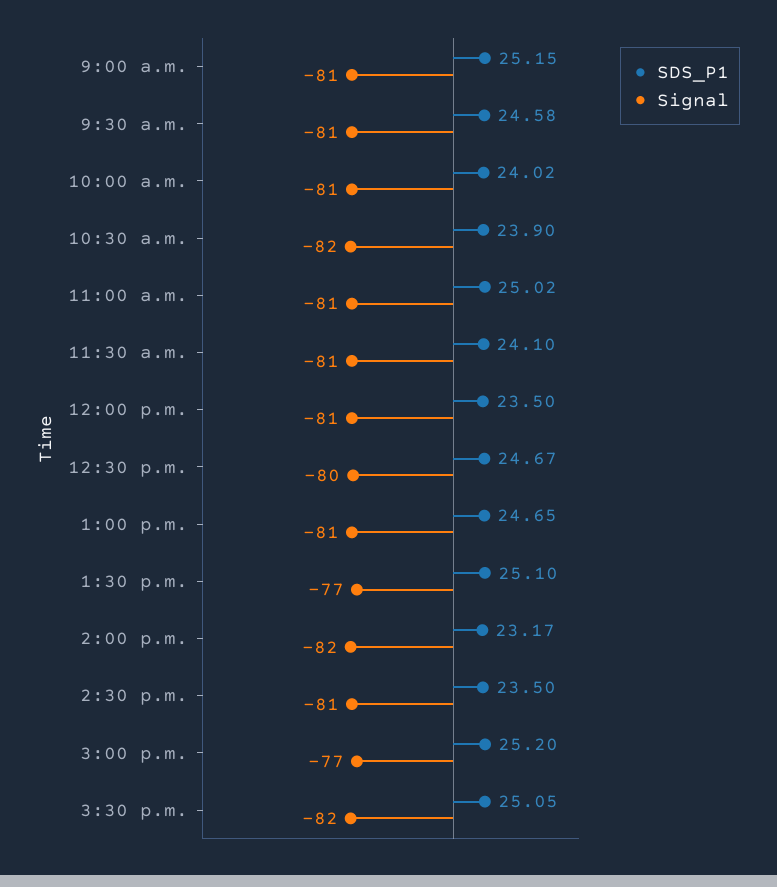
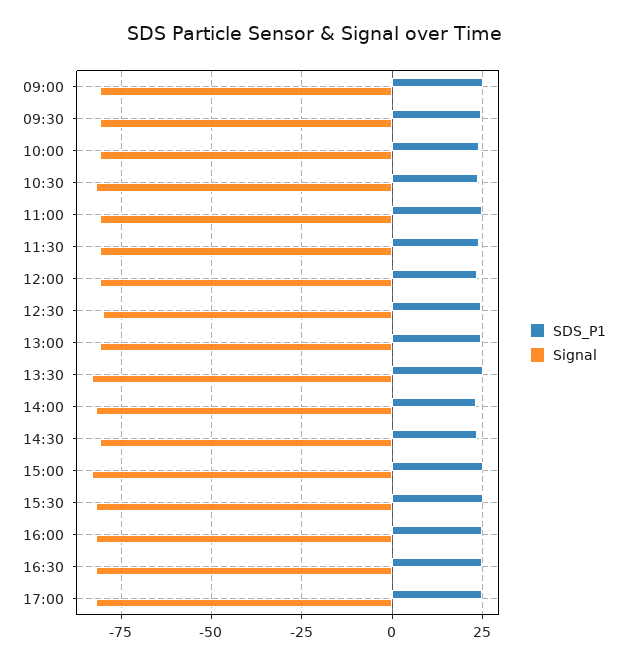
Signal, 1:30 p.m.: -77 -> -82.5
Signal, 3:00 p.m.: -77 -> -82.5
SDS_P1, 16:00: none -> 25
Signal, 16:00: none -> -82.5
SDS_P1, 16:30: none -> 25
Signal, 16:30: none -> -82.5
SDS_P1, 17:00: none -> 25
Signal, 17:00: none -> -82.5

